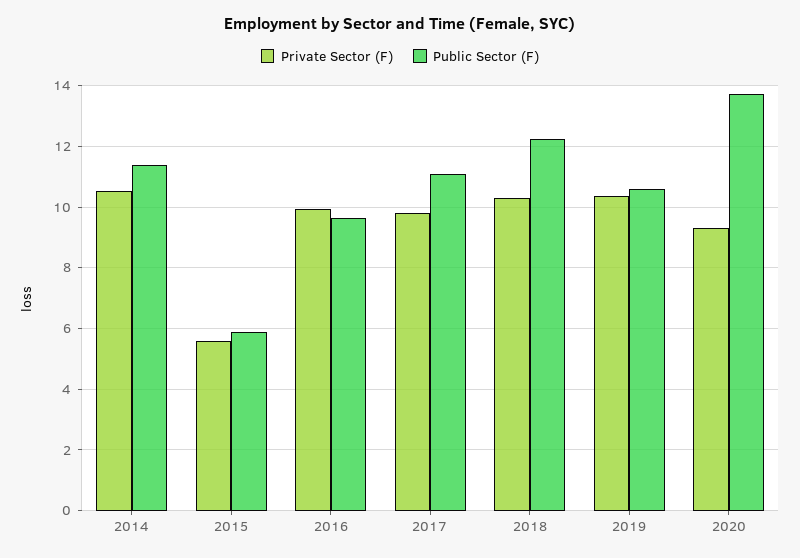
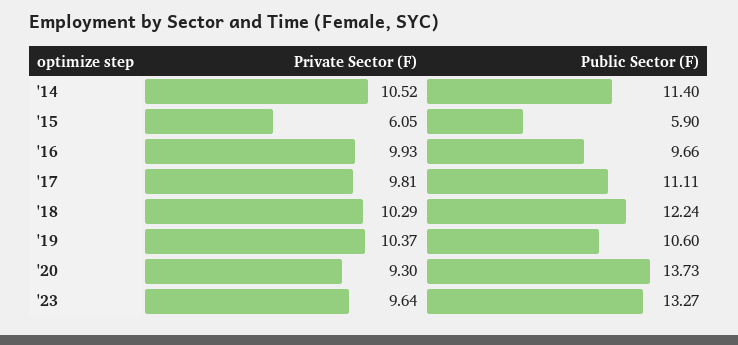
Private Sector (F), 2015: 5.6 -> 6.05
Private Sector (F), '23: none -> 9.64
Public Sector (F), '23: none -> 13.27

